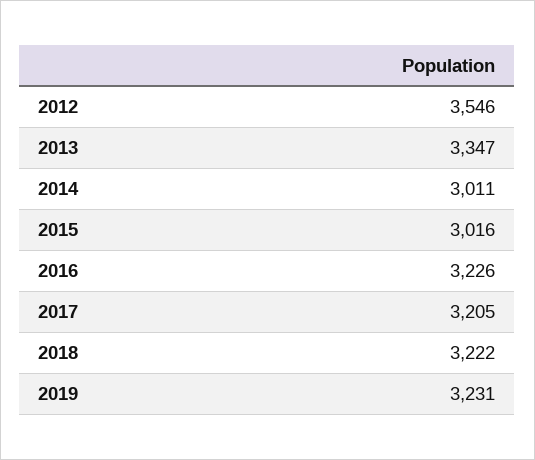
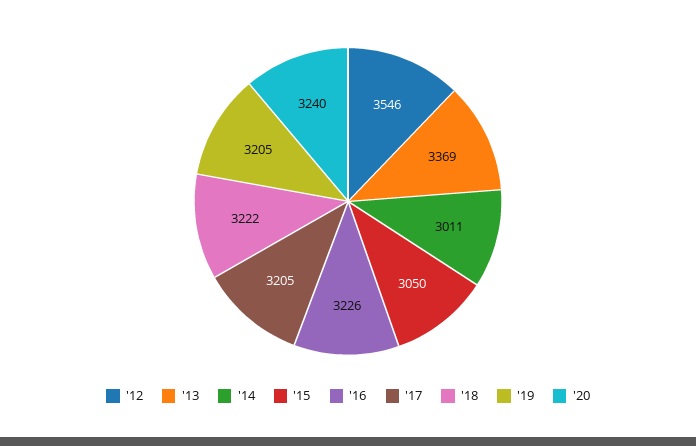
2013: 3347 -> 3369
2015: 3016 -> 3050
2019: 3231 -> 3205
'20: none -> 3240

